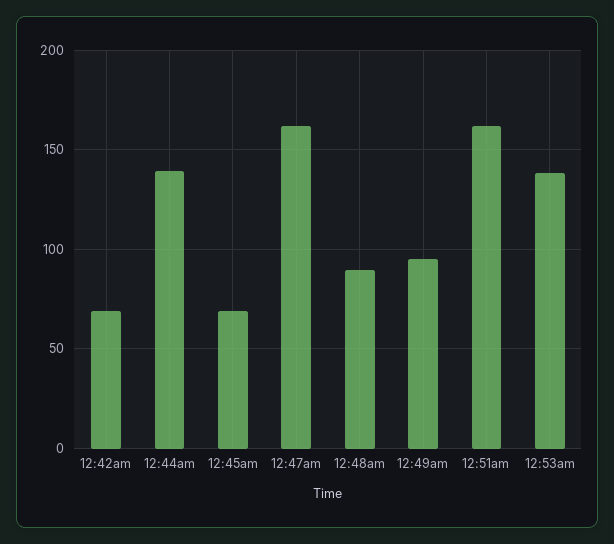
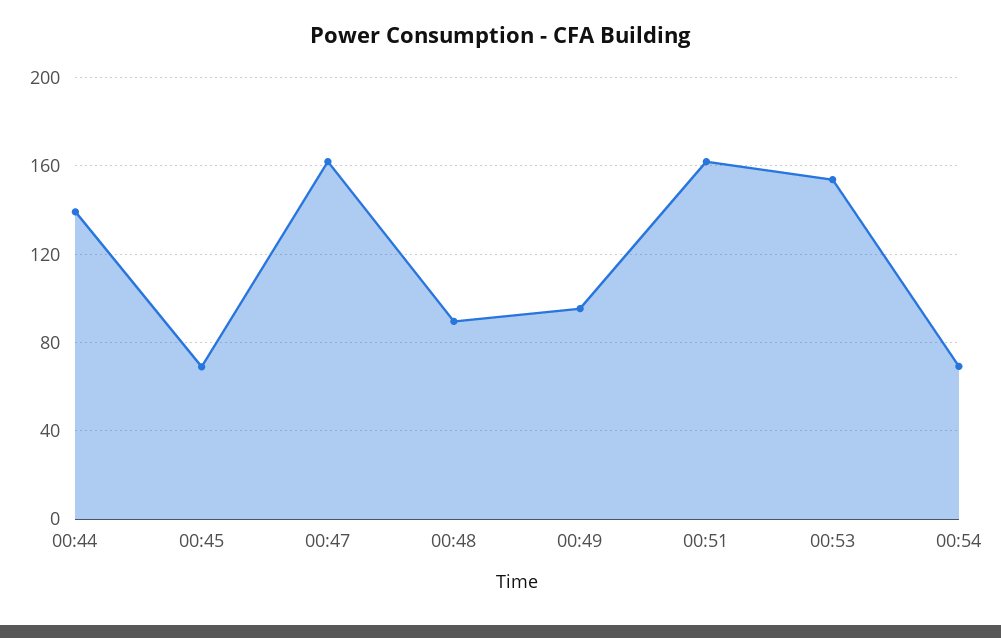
12:42am: 70 -> none
12:53am: 140 -> 155
00:54: none -> 70

